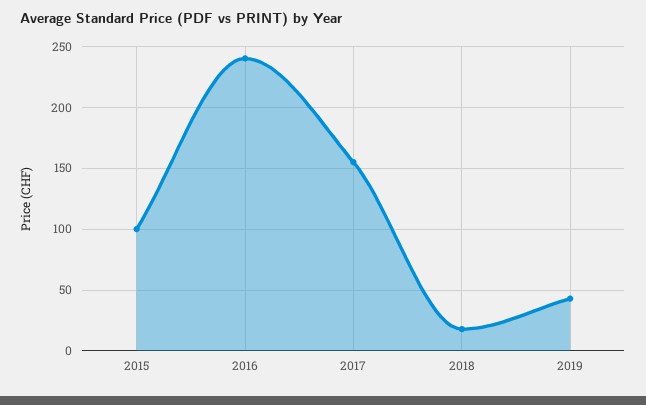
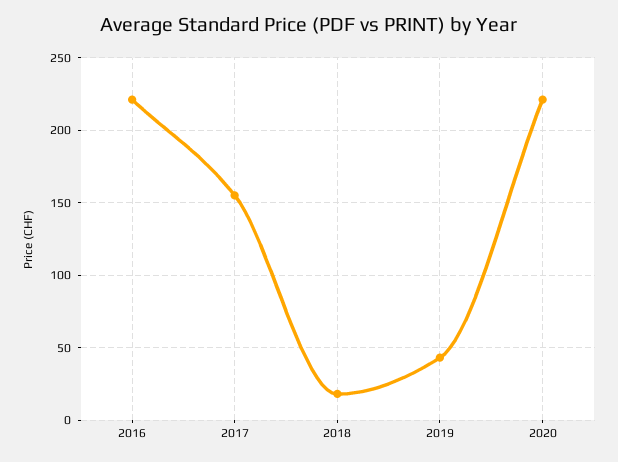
2015: 100 -> none
2016: 240 -> 220
2020: none -> 220

